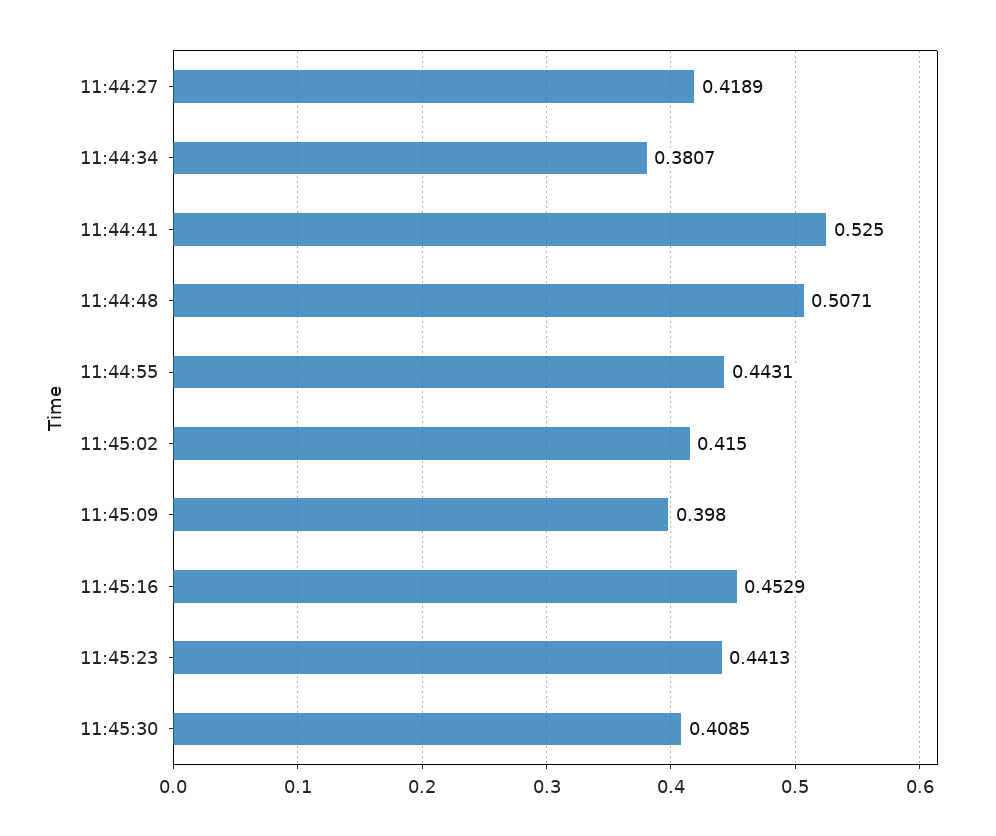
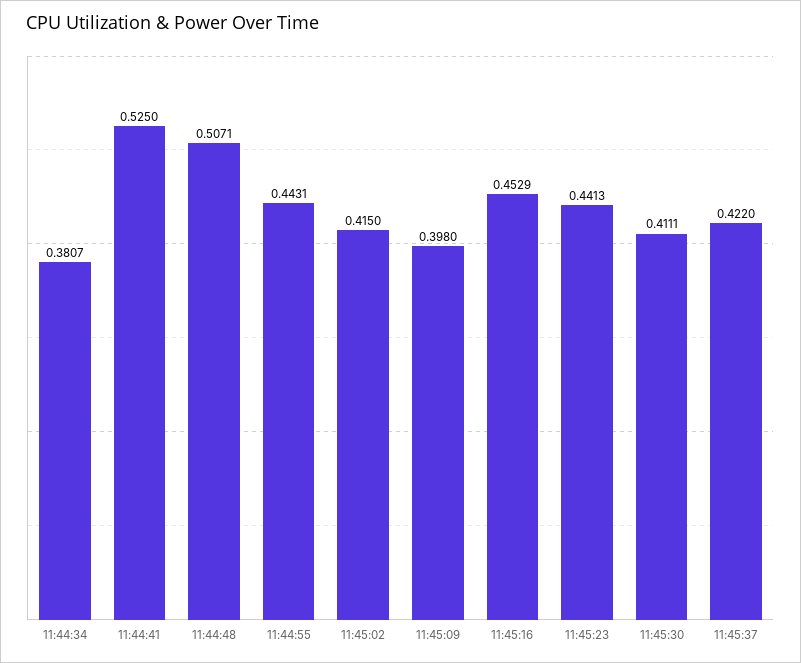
11:44:27: 0.4189 -> none
11:45:30: 0.4085 -> 0.4111
11:45:37: none -> 0.422

